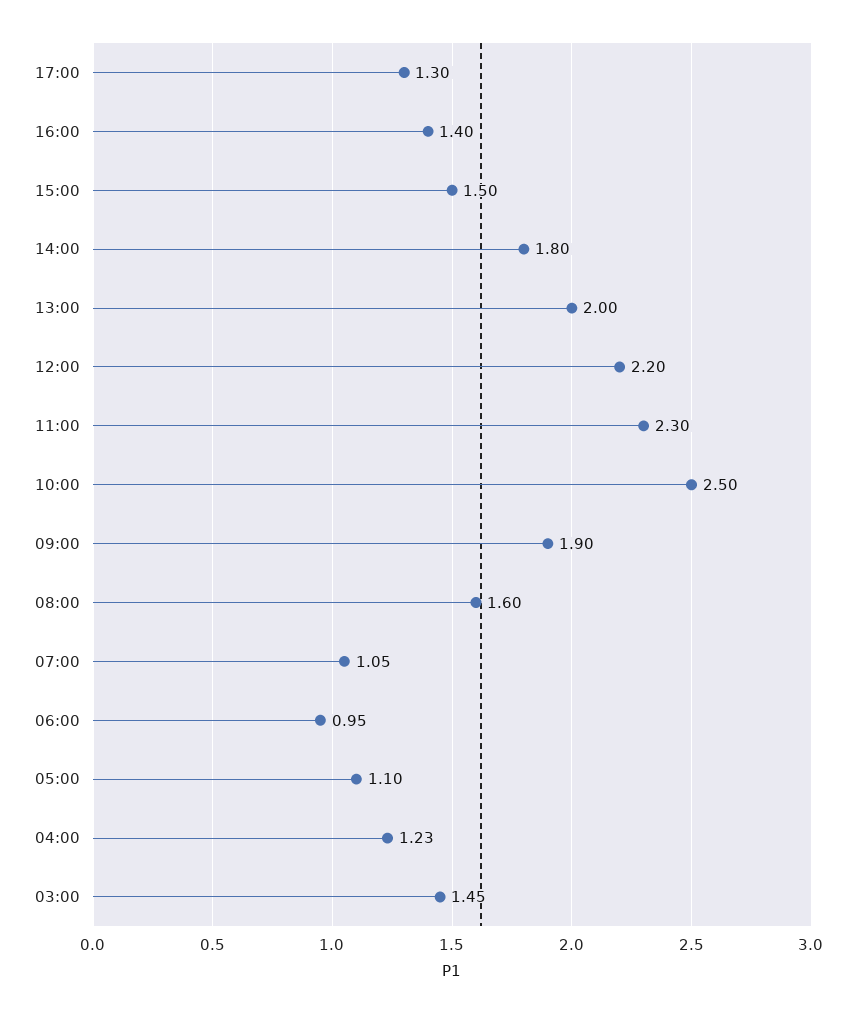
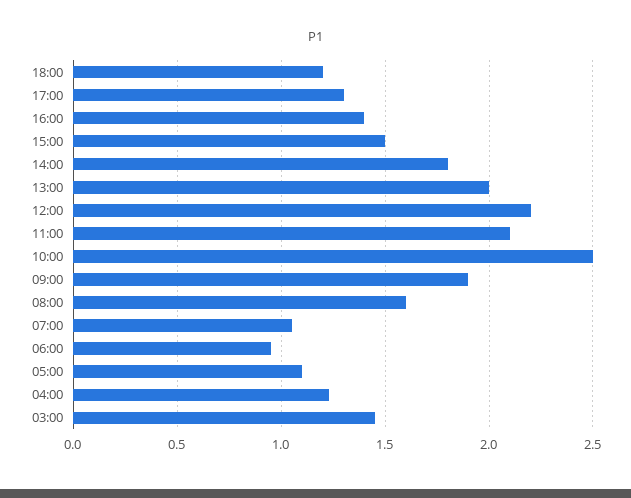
11:00: 2.3 -> 2.1
18:00: none -> 1.2

